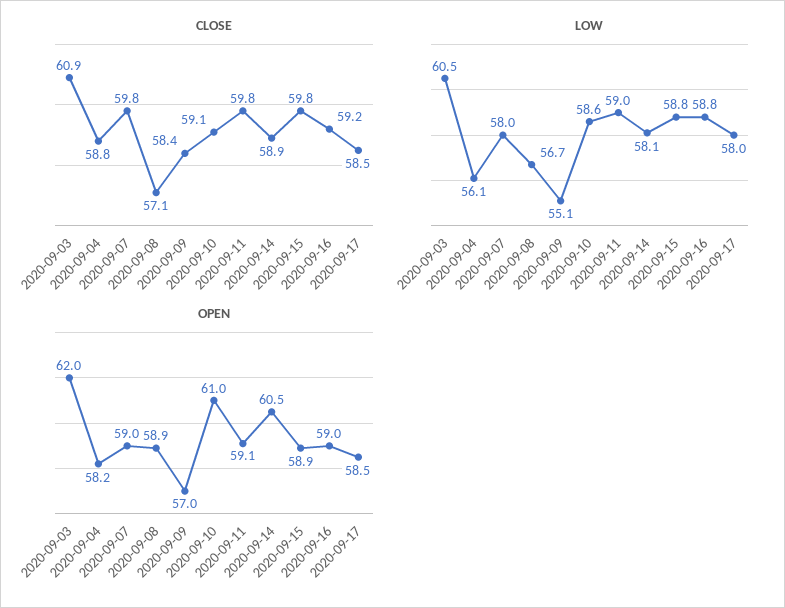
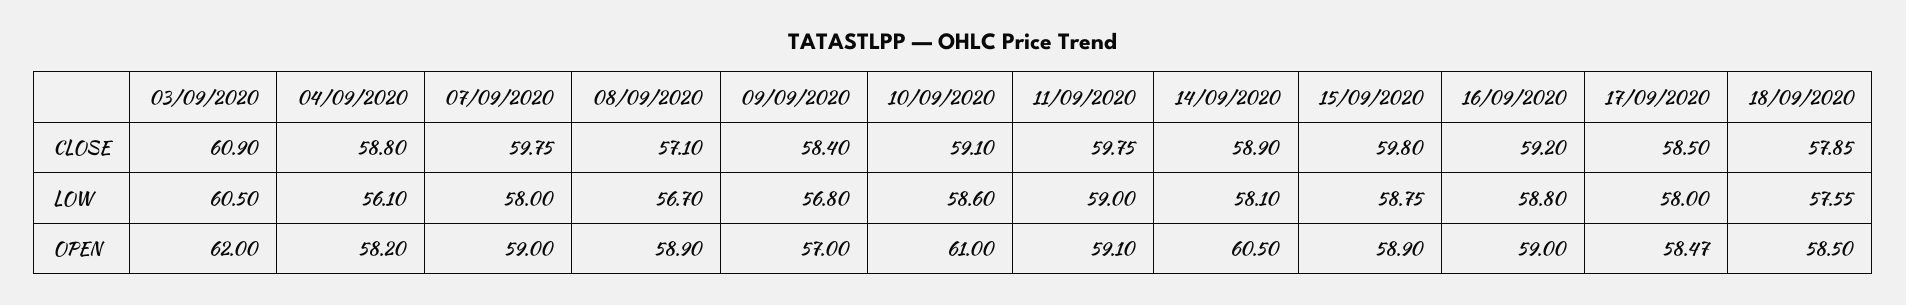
LOW, 2020-09-09: 55.1 -> 56.8
CLOSE, 18/09/2020: none -> 57.85
LOW, 18/09/2020: none -> 57.55
OPEN, 18/09/2020: none -> 58.5

